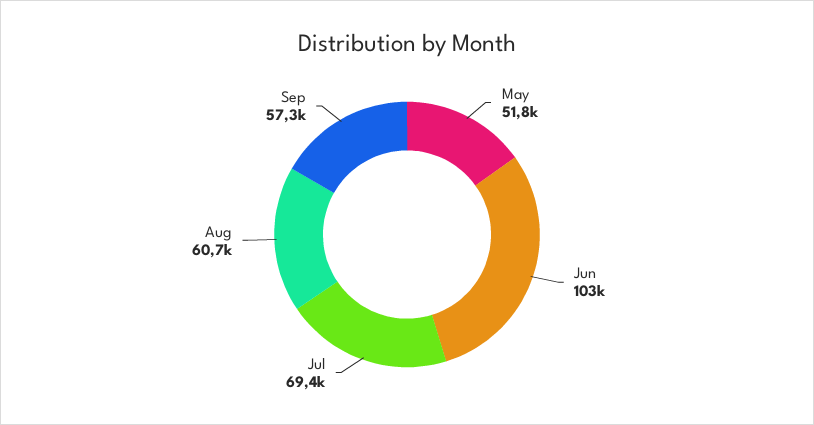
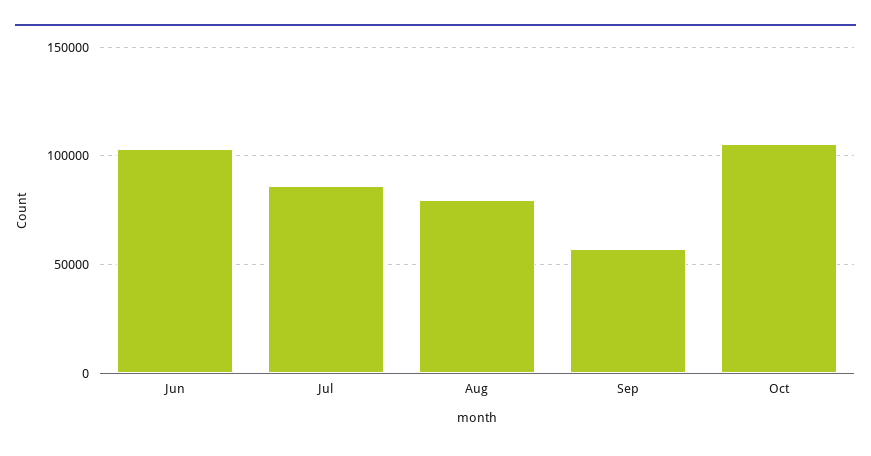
May: 51800 -> none
Jul: 69400 -> 85000
Aug: 60700 -> 80000
Oct: none -> 105000

